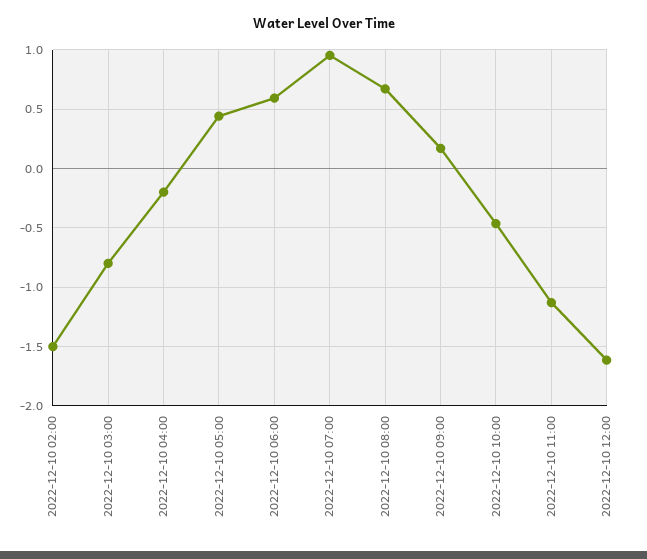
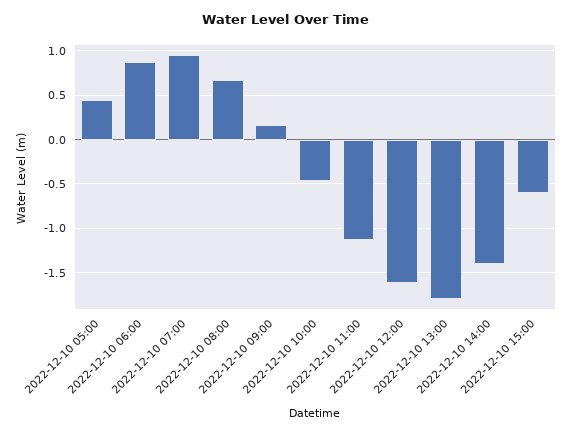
2022-12-10 02:00: -1.5 -> none
2022-12-10 03:00: -0.8 -> none
2022-12-10 04:00: -0.2 -> none
2022-12-10 06:00: 0.6 -> 0.9
2022-12-10 13:00: none -> -1.8
2022-12-10 14:00: none -> -1.4
2022-12-10 15:00: none -> -0.6

